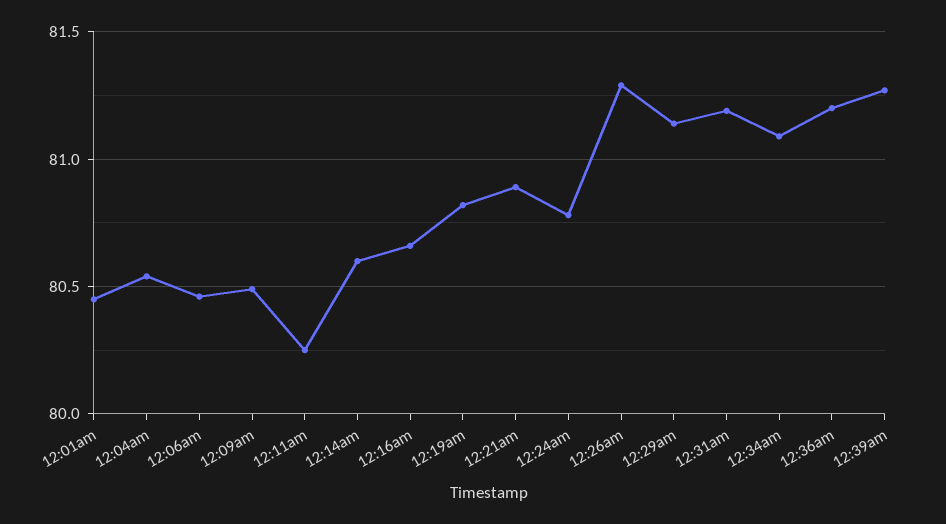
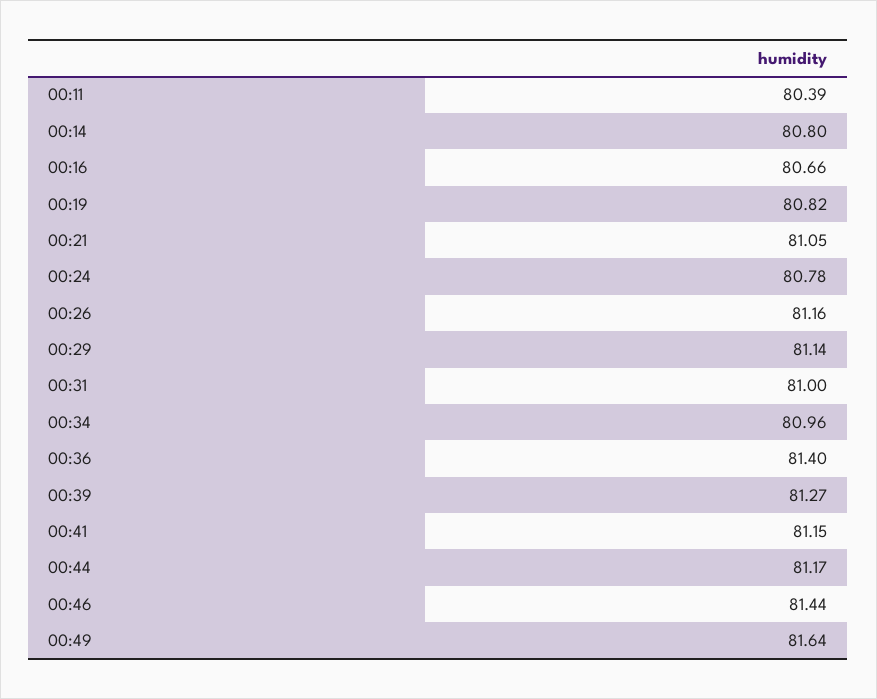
12:01am: 80.45 -> none
12:04am: 80.55 -> none
12:06am: 80.45 -> none
12:09am: 80.5 -> none
12:11am: 80.25 -> 80.39
12:14am: 80.6 -> 80.8
12:21am: 80.9 -> 81.05
12:26am: 81.3 -> 81.16
12:31am: 81.2 -> 81
12:34am: 81.1 -> 80.96
12:36am: 81.2 -> 81.4
00:41: none -> 81.15
00:44: none -> 81.17
00:46: none -> 81.44
00:49: none -> 81.64

